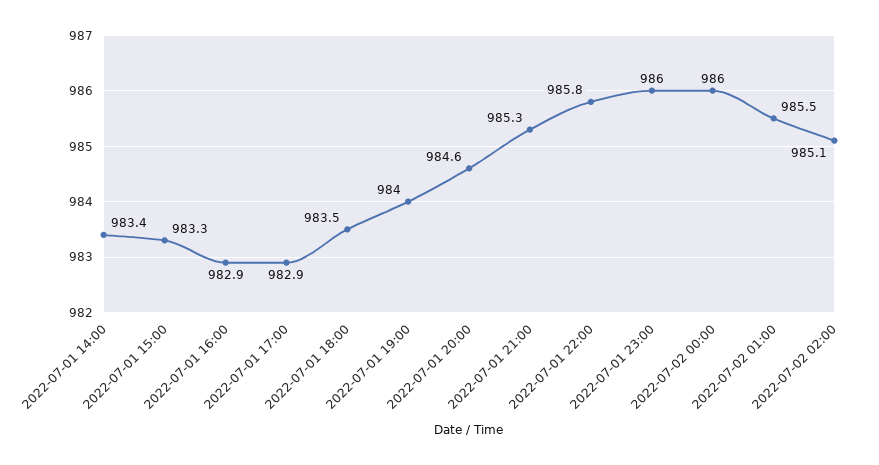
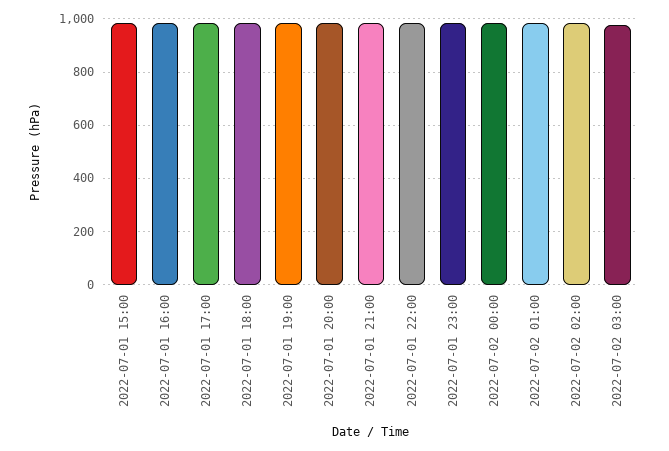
2022-07-01 14:00: 983.4 -> none
2022-07-02 03:00: none -> 975

